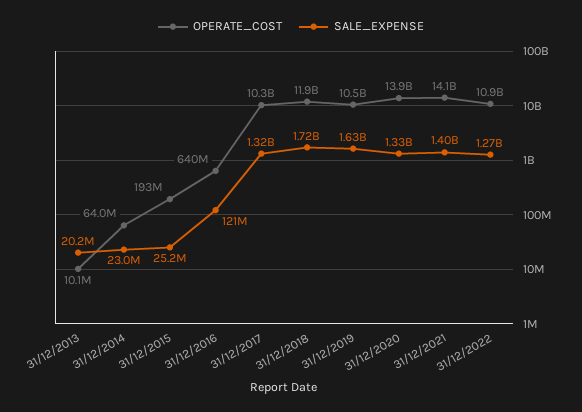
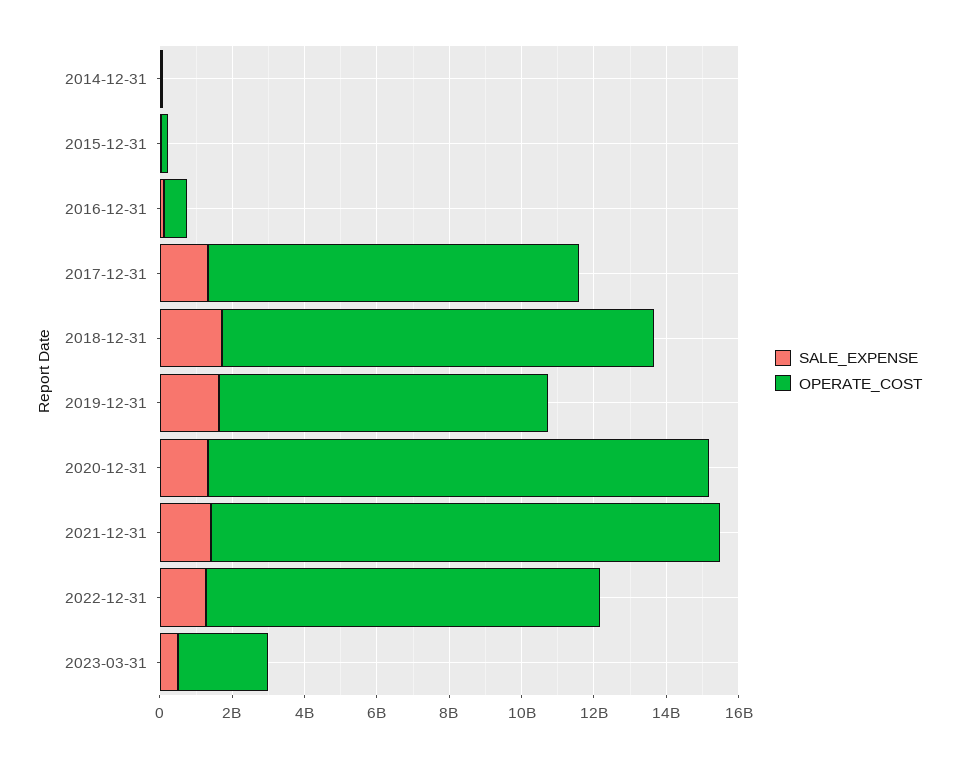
OPERATE_COST, 31/12/2013: 10100000 -> none
SALE_EXPENSE, 31/12/2013: 20200000 -> none
OPERATE_COST, 31/12/2019: 10500000000 -> 9000000000
SALE_EXPENSE, 2023-03-31: none -> 500000000
OPERATE_COST, 2023-03-31: none -> 2500000000

